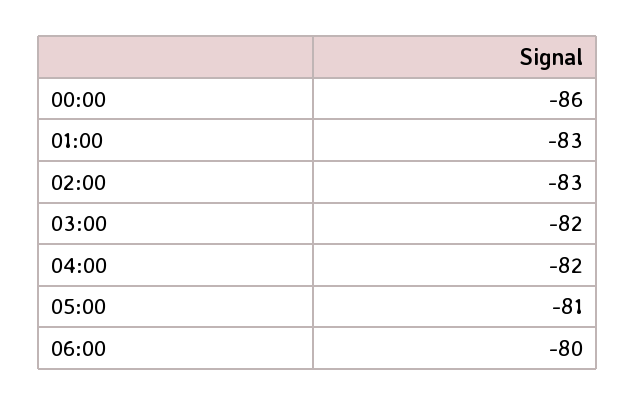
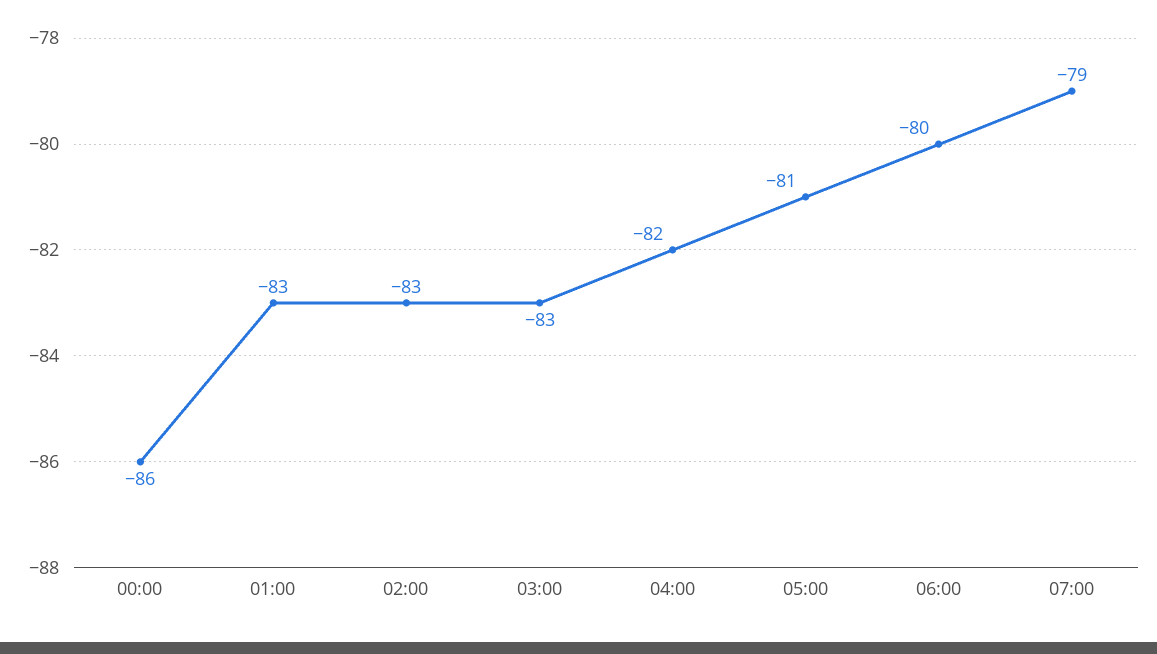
03:00: -82 -> -83
07:00: none -> -79

